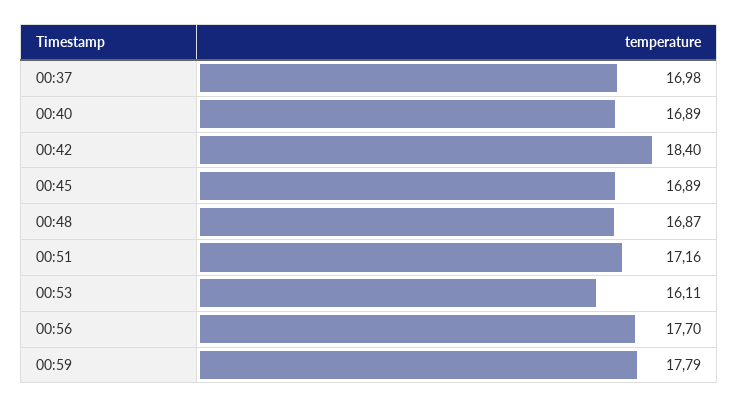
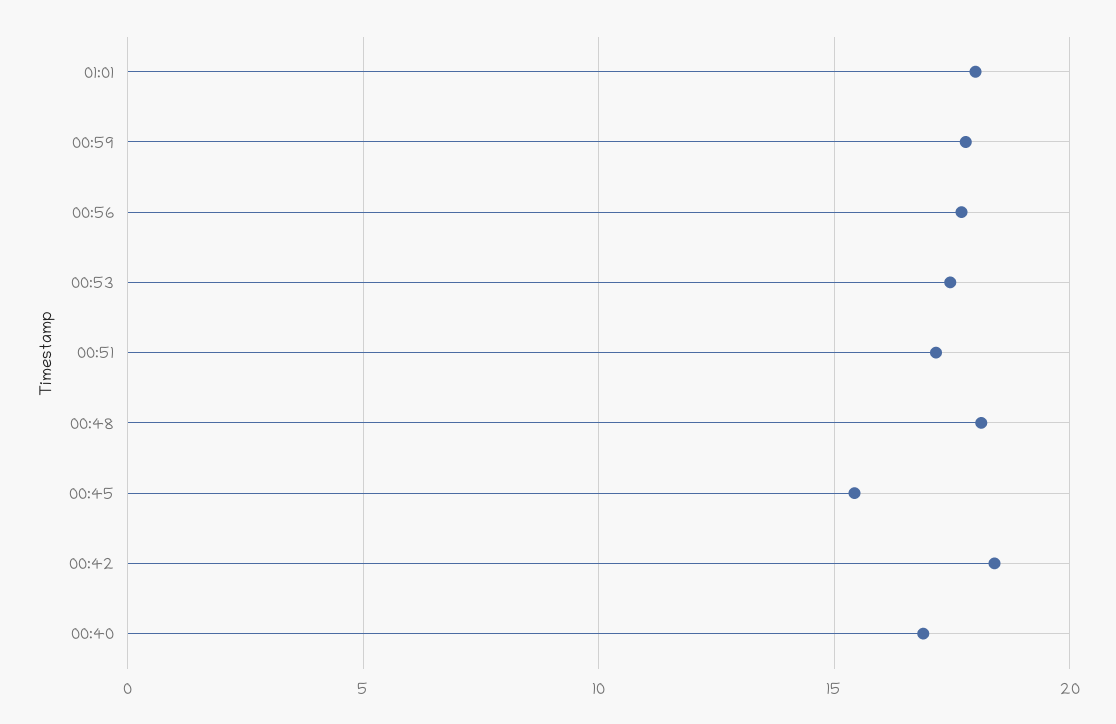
00:37: 16.98 -> none
00:45: 16.89 -> 15.5
00:48: 16.87 -> 18
00:53: 16.11 -> 17.5
01:01: none -> 18

